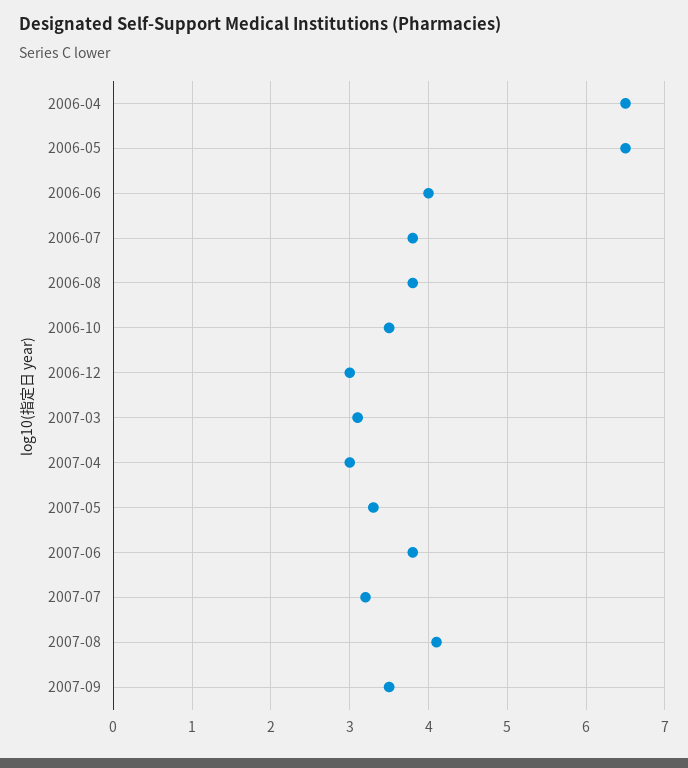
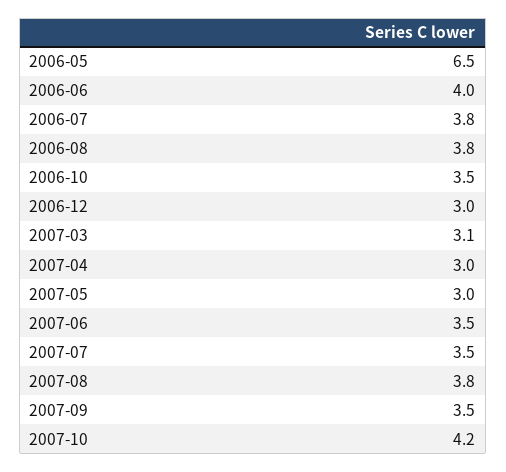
2006-04: 6.5 -> none
2007-05: 3.3 -> 3
2007-06: 3.8 -> 3.5
2007-07: 3.2 -> 3.5
2007-08: 4.1 -> 3.8
2007-10: none -> 4.2

